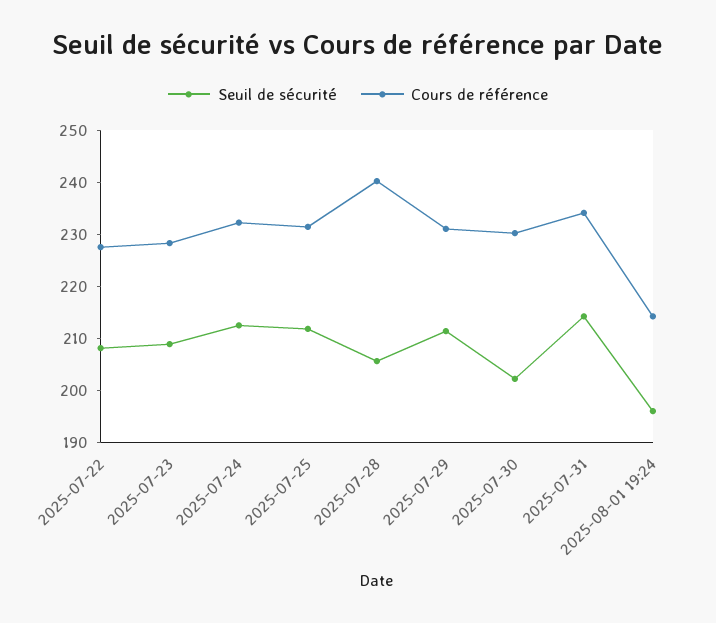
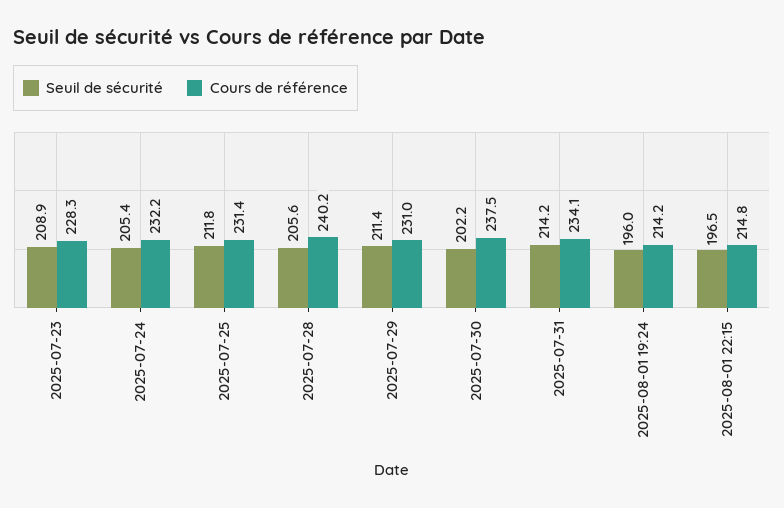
Seuil de sécurité, 2025-07-22: 208 -> none
Cours de référence, 2025-07-22: 228 -> none
Seuil de sécurité, 2025-07-24: 212 -> 205.4
Cours de référence, 2025-07-30: 230 -> 237.5
Seuil de sécurité, 2025-08-01 22:15: none -> 196.5
Cours de référence, 2025-08-01 22:15: none -> 214.8

